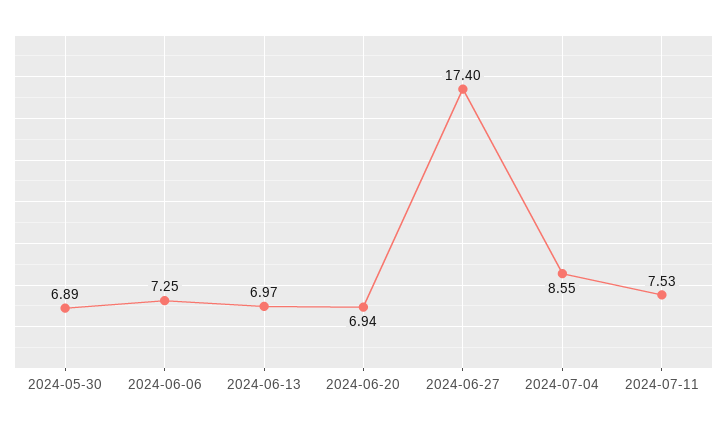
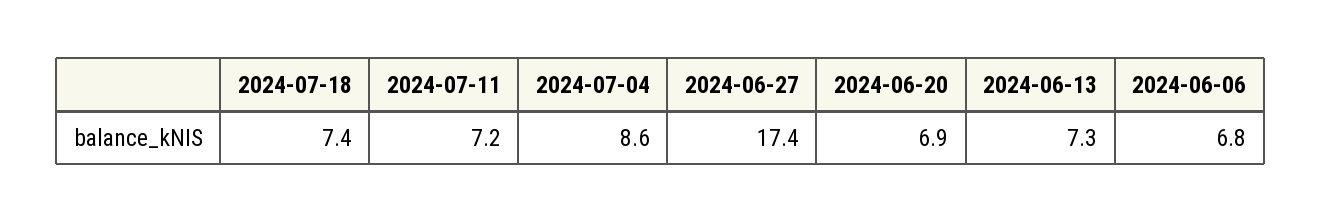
2024-05-30: 6.89 -> none
2024-06-06: 7.25 -> 6.8
2024-06-13: 6.97 -> 7.3
2024-07-11: 7.53 -> 7.2
2024-07-18: none -> 7.4

